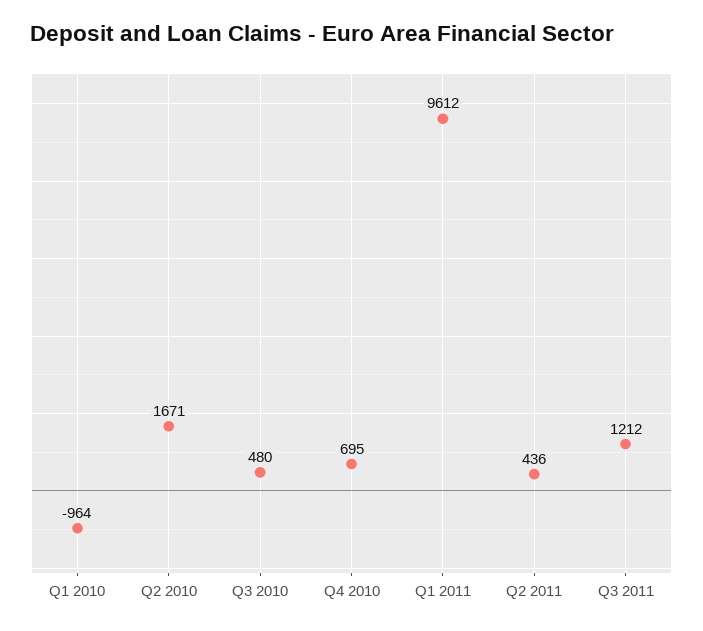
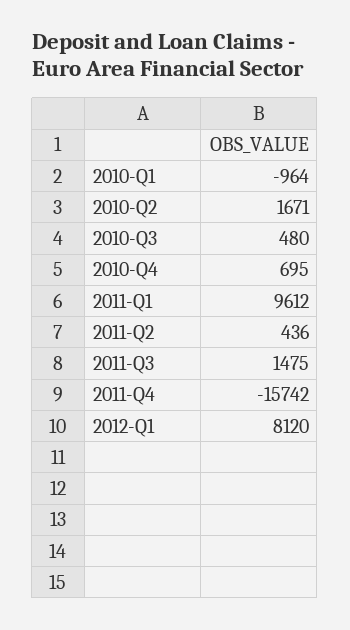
Q3 2011: 1212 -> 1475
2011-Q4: none -> -15742
2012-Q1: none -> 8120

